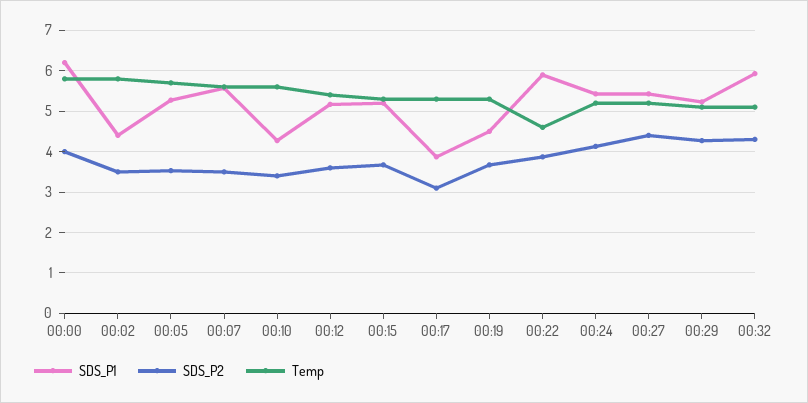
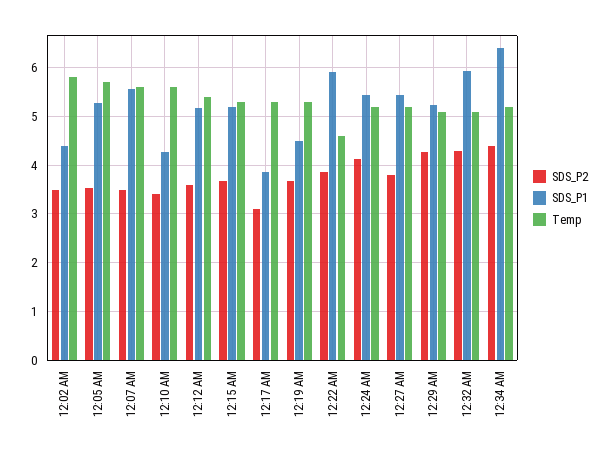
SDS_P1, 00:00: 6.2 -> none
SDS_P2, 00:00: 4 -> none
Temp, 00:00: 5.8 -> none
SDS_P2, 00:27: 4.4 -> 3.8
SDS_P2, 12:34 AM: none -> 4.4
SDS_P1, 12:34 AM: none -> 6.4
Temp, 12:34 AM: none -> 5.2

